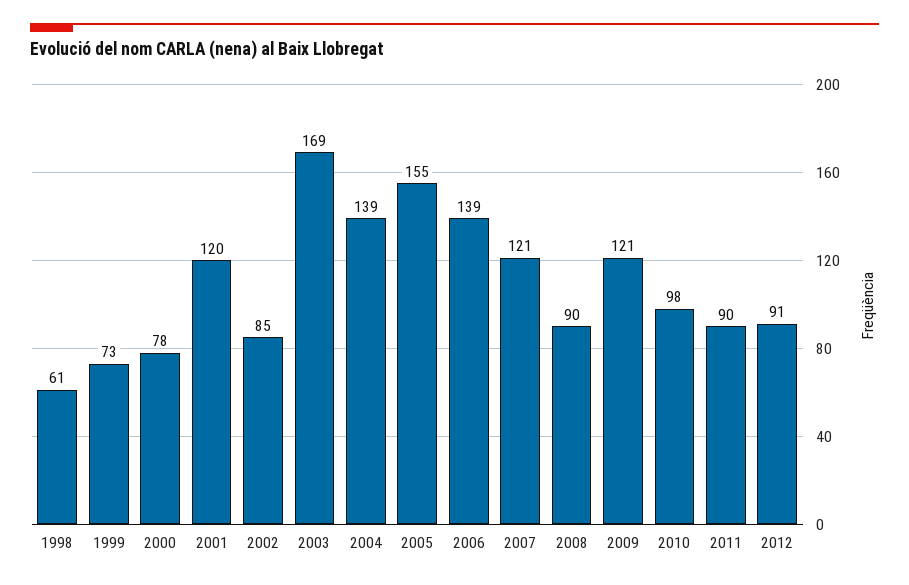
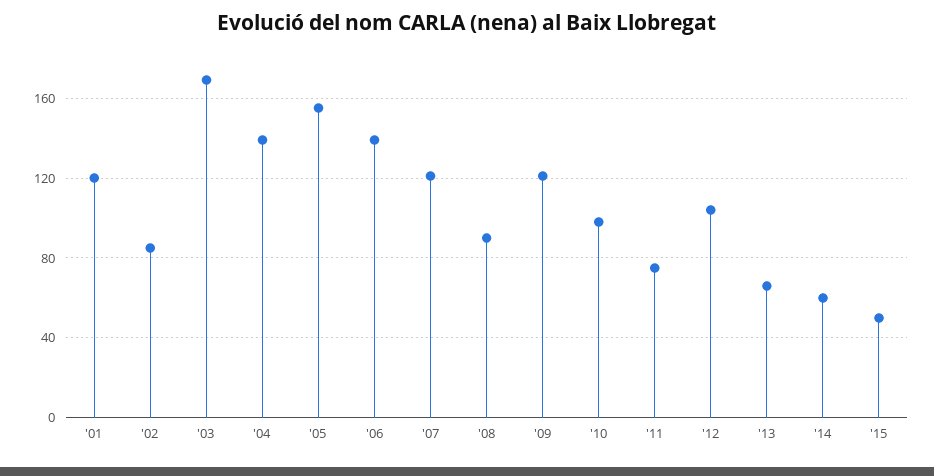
1998: 61 -> none
1999: 73 -> none
2000: 78 -> none
2011: 90 -> 75
2012: 91 -> 105
'13: none -> 65
'14: none -> 60
'15: none -> 50

